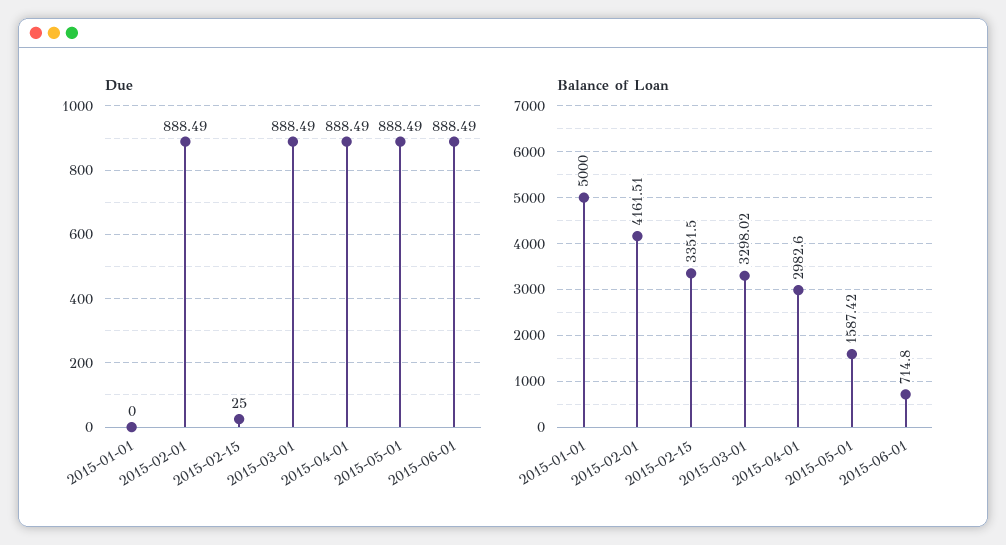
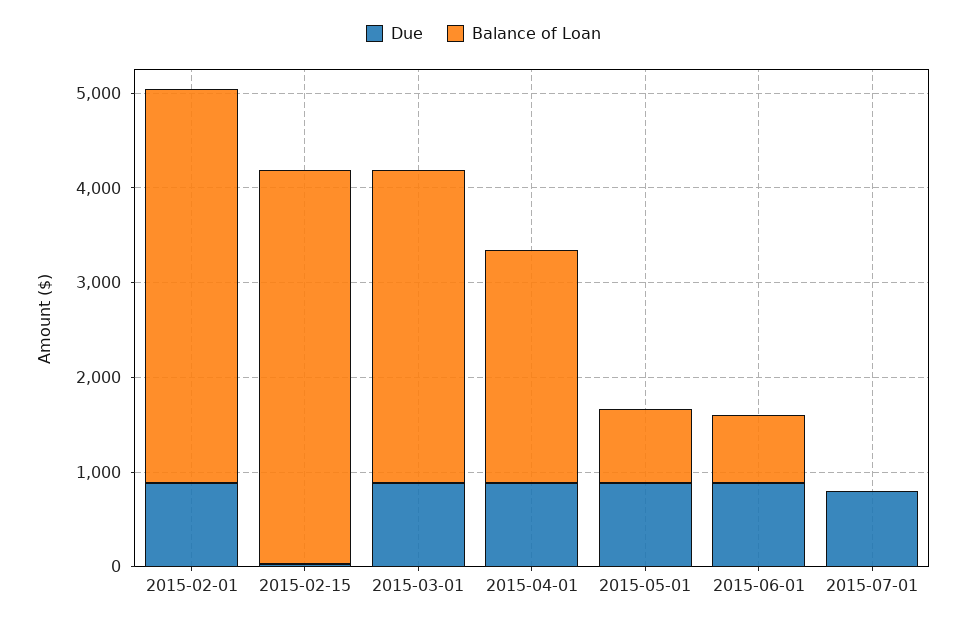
Due, 2015-01-01: 0 -> none
Balance of Loan, 2015-01-01: 5000 -> none
Balance of Loan, 2015-02-15: 3351.5 -> 4200
Balance of Loan, 2015-04-01: 2982.6 -> 2400
Balance of Loan, 2015-05-01: 1587.42 -> 800
Due, 2015-07-01: none -> 800
Balance of Loan, 2015-07-01: none -> 0

